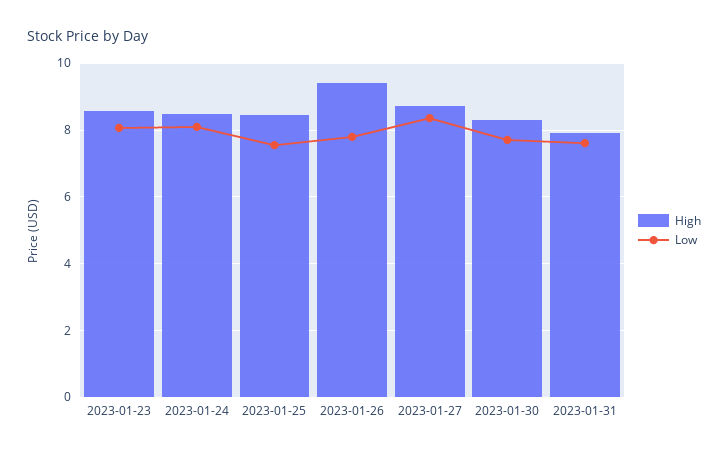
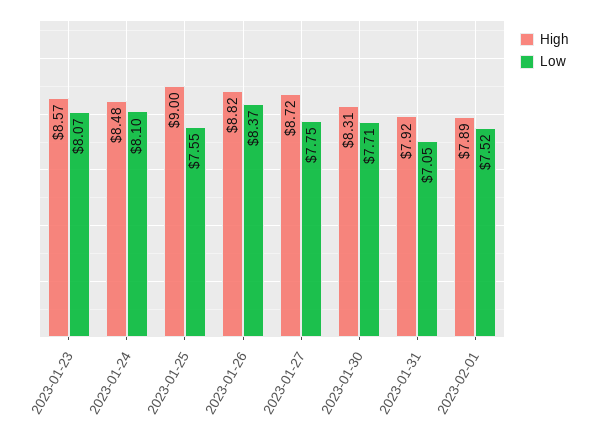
High, 2023-01-25: 8.4 -> 9
High, 2023-01-26: 9.4 -> 8.82
Low, 2023-01-26: 7.8 -> 8.37
Low, 2023-01-27: 8.4 -> 7.75
Low, 2023-01-31: 7.6 -> 7.05
High, 2023-02-01: none -> 7.89
Low, 2023-02-01: none -> 7.52

